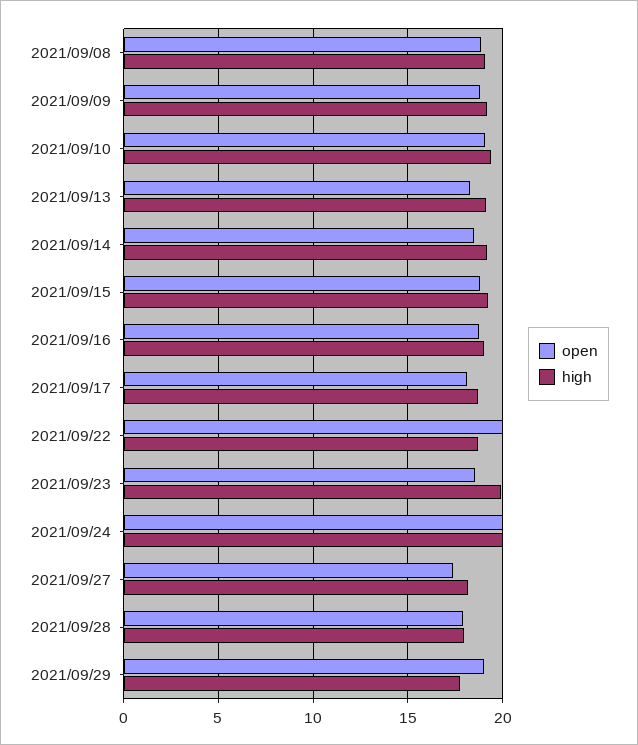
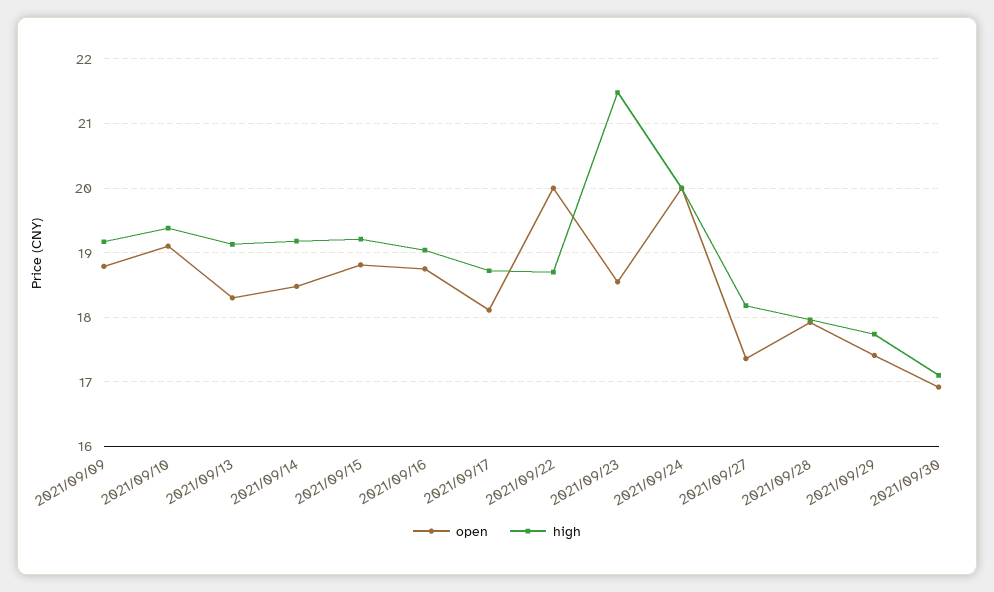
open, 2021/09/08: 19 -> none
high, 2021/09/08: 19 -> none
high, 2021/09/23: 20 -> 21.5
open, 2021/09/29: 19 -> 17.4
open, 2021/09/30: none -> 16.9
high, 2021/09/30: none -> 17.1

